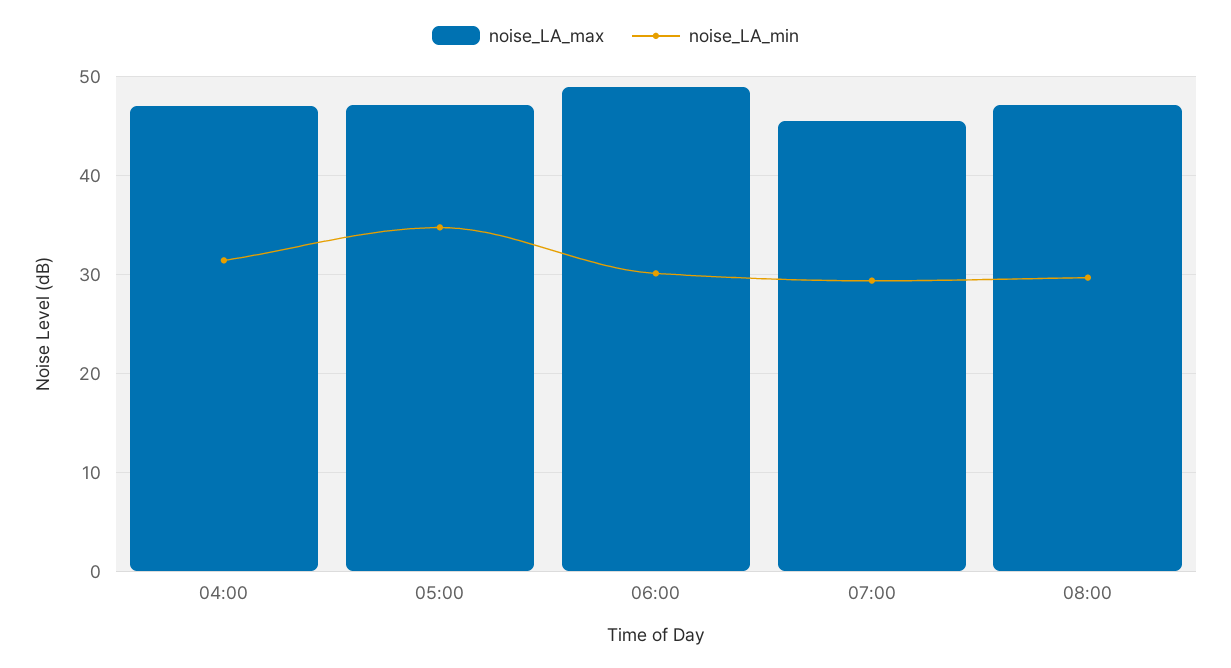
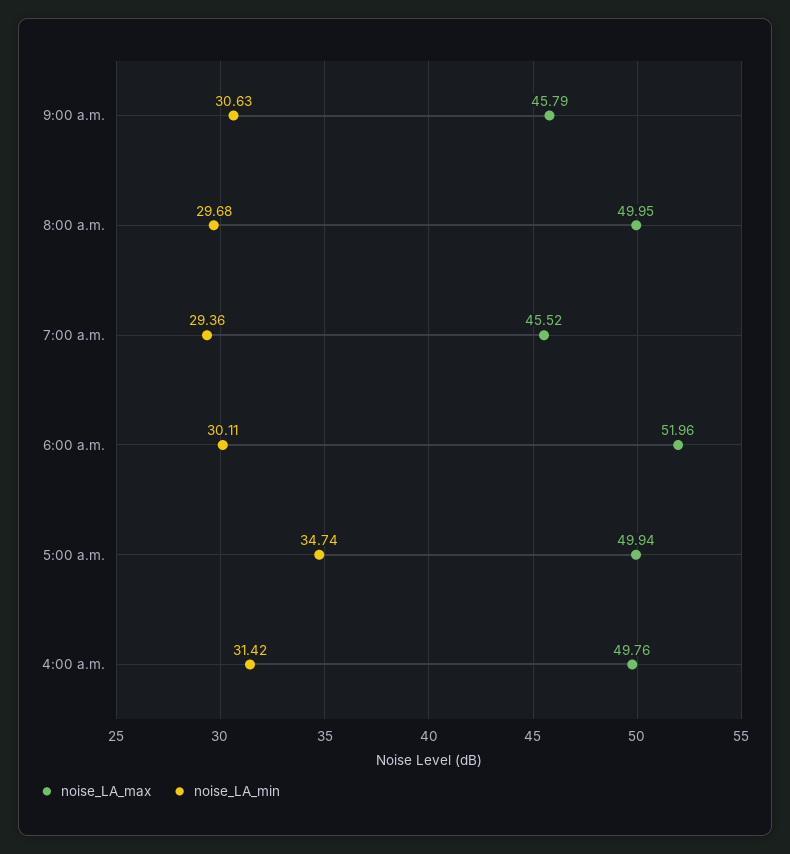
noise_LA_max, 04:00: 47 -> 49.76
noise_LA_max, 05:00: 47 -> 49.94
noise_LA_max, 06:00: 49 -> 51.96
noise_LA_max, 08:00: 47 -> 49.95
noise_LA_max, 9:00 a.m.: none -> 45.79
noise_LA_min, 9:00 a.m.: none -> 30.63

